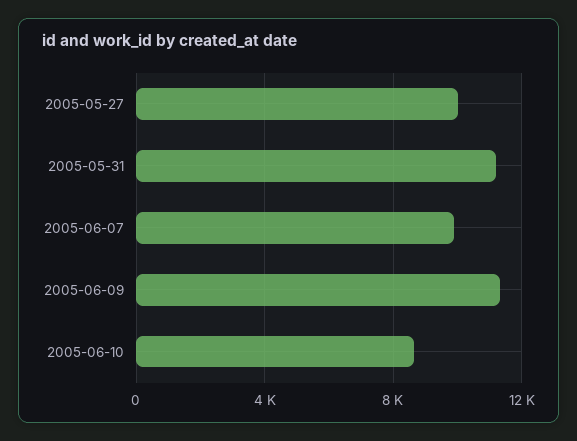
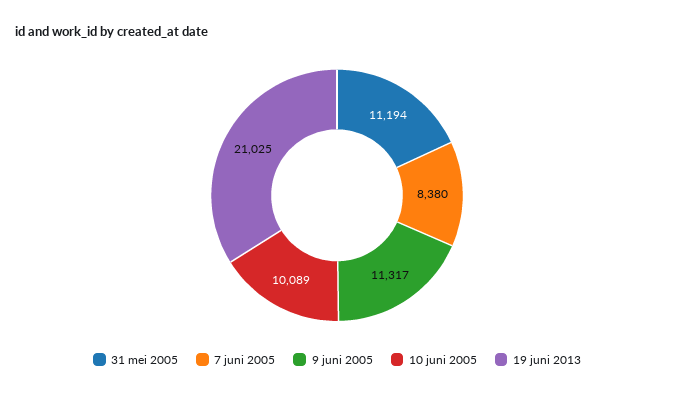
2005-05-27: 10000 -> none
2005-06-07: 10000 -> 8380
2005-06-10: 8500 -> 10089
19 juni 2013: none -> 21025

